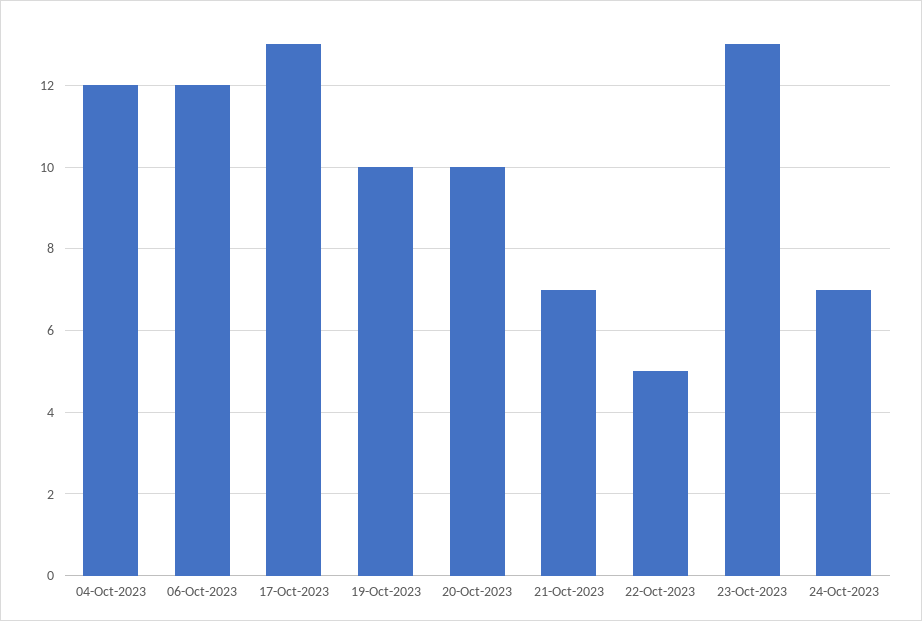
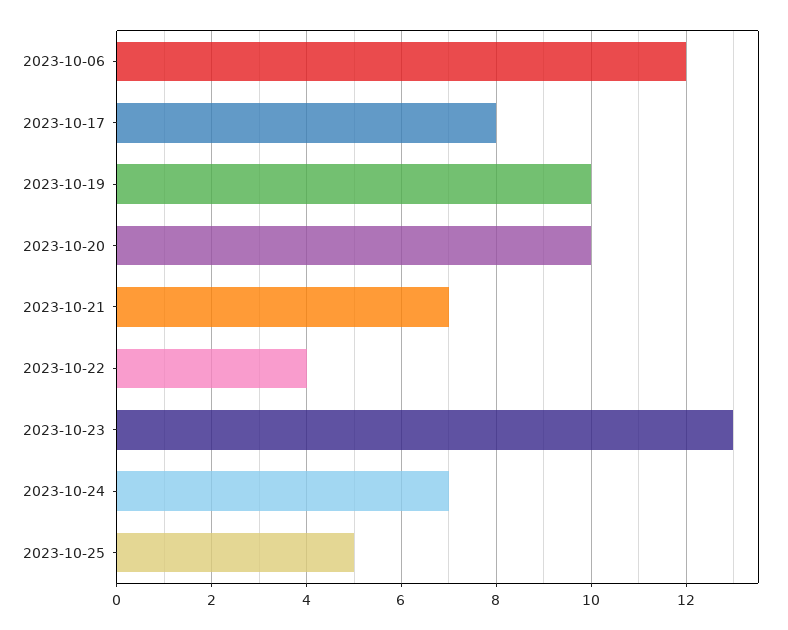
04-Oct-2023: 12 -> none
17-Oct-2023: 13 -> 8
22-Oct-2023: 5 -> 4
2023-10-25: none -> 5

